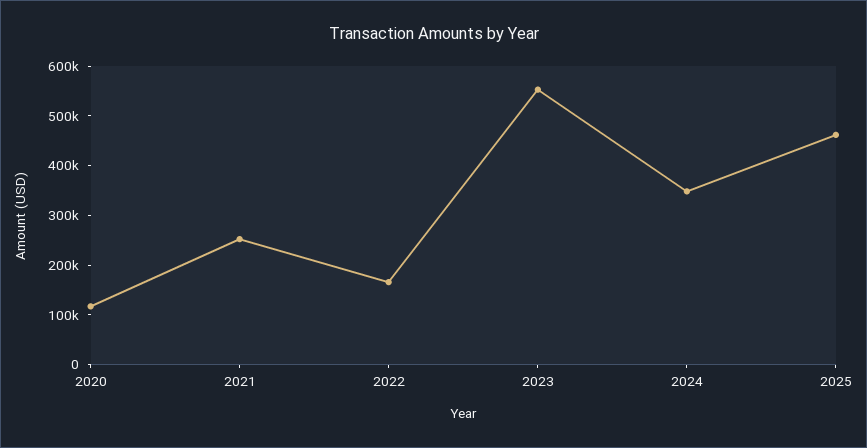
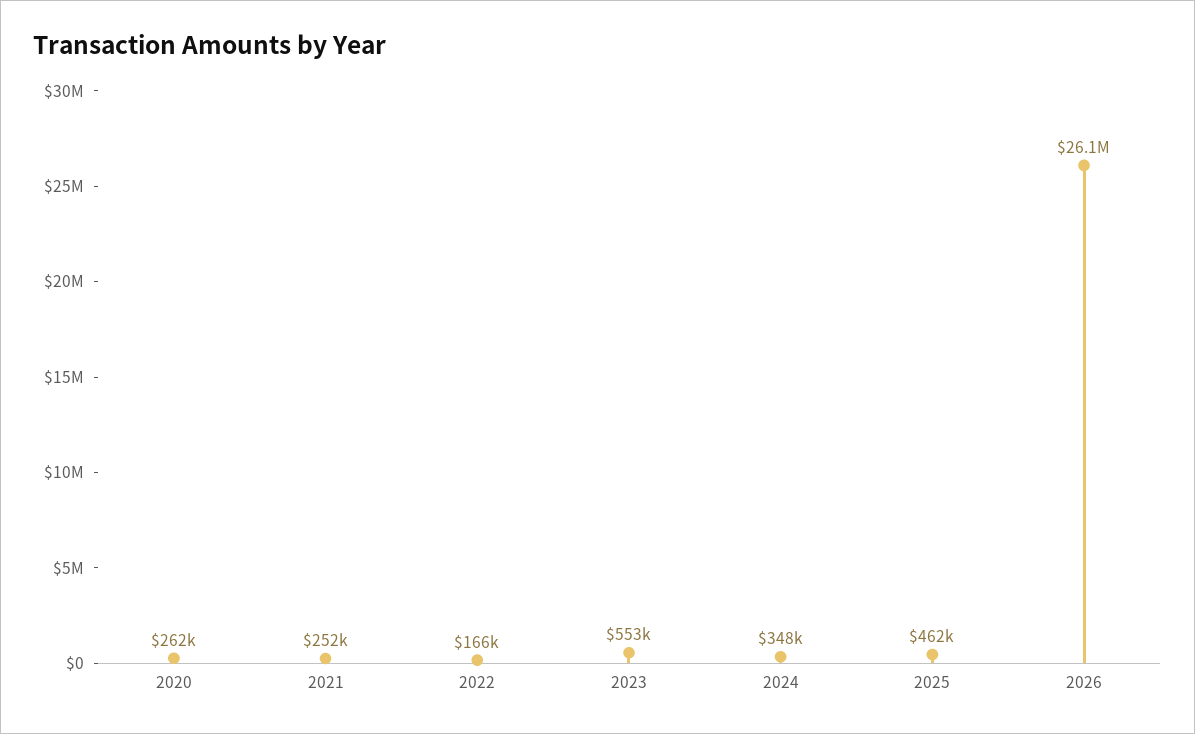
2020: 120000 -> 262000
2026: none -> 26100000

